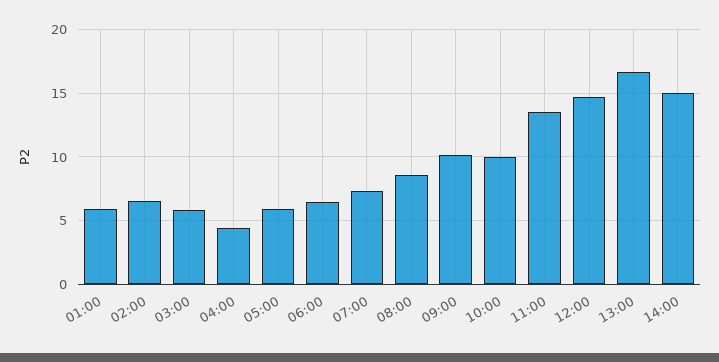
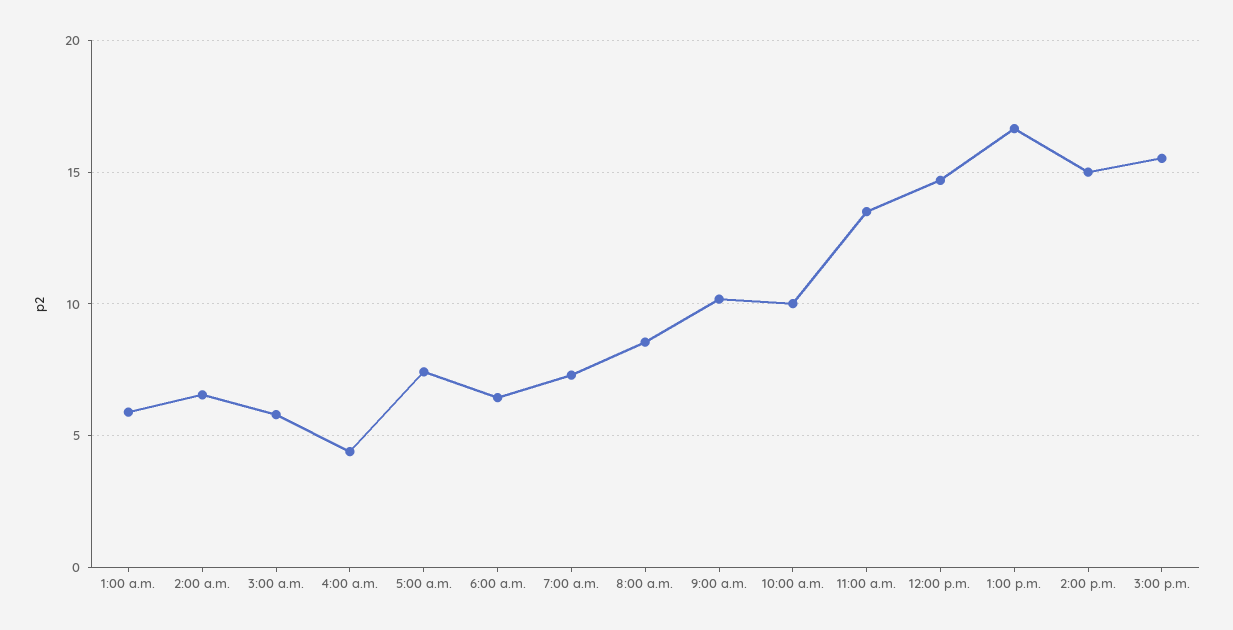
05:00: 6 -> 7.5
3:00 p.m.: none -> 15.5

